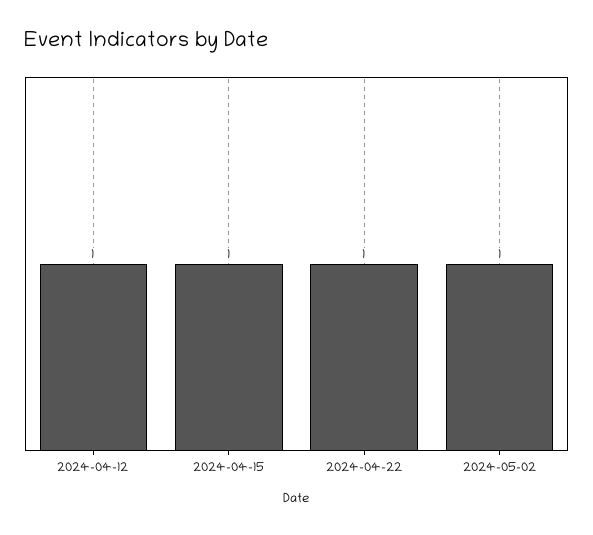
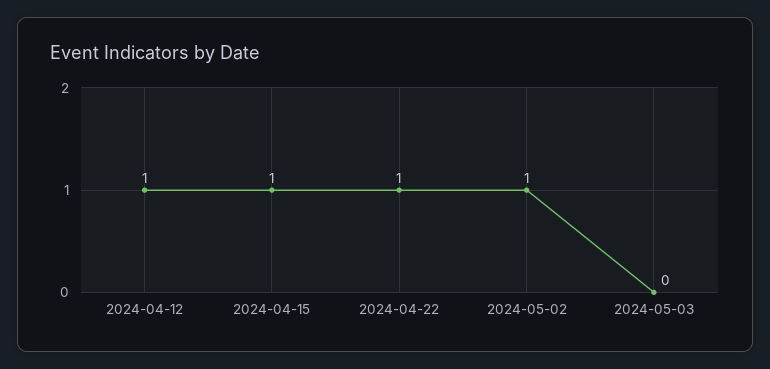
2024-05-03: none -> 0

